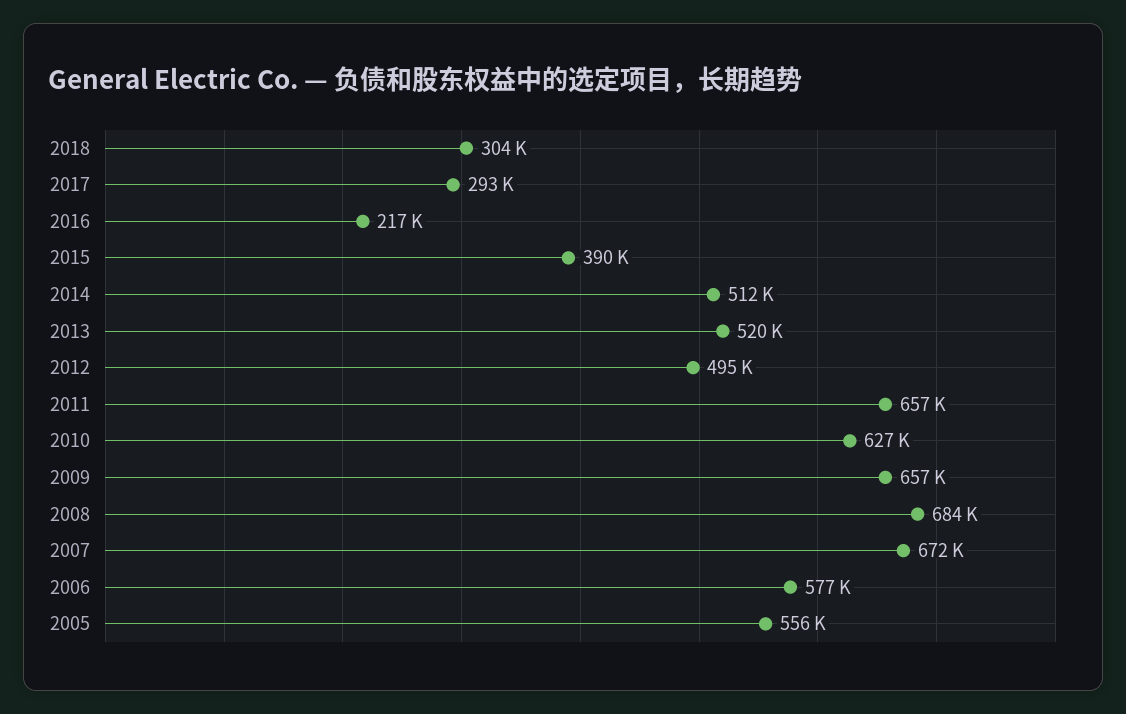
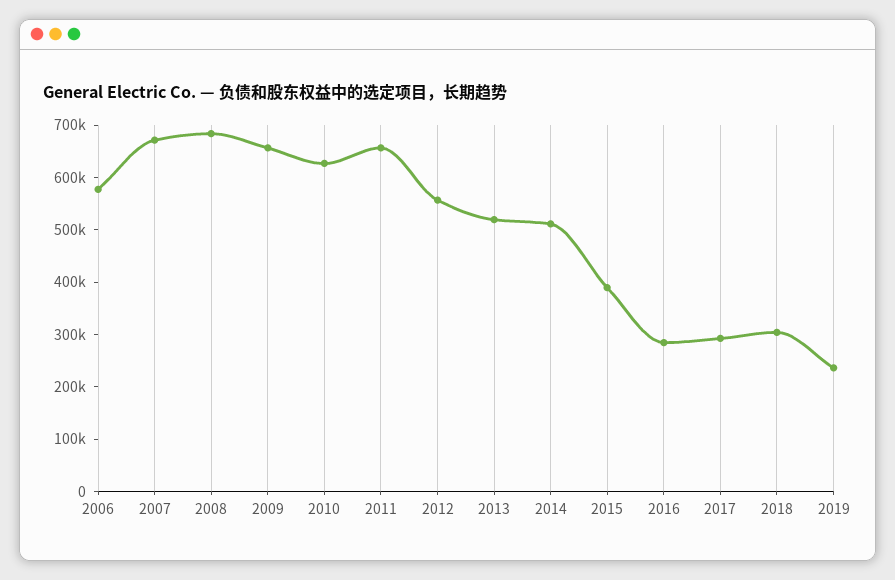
2016: 217000 -> 280000
2012: 495000 -> 560000
2005: 556000 -> none
2019: none -> 240000

